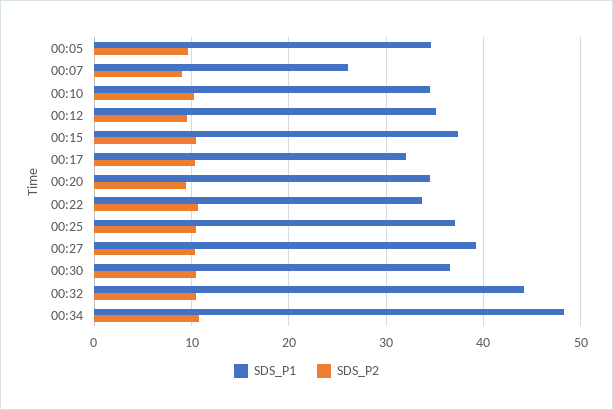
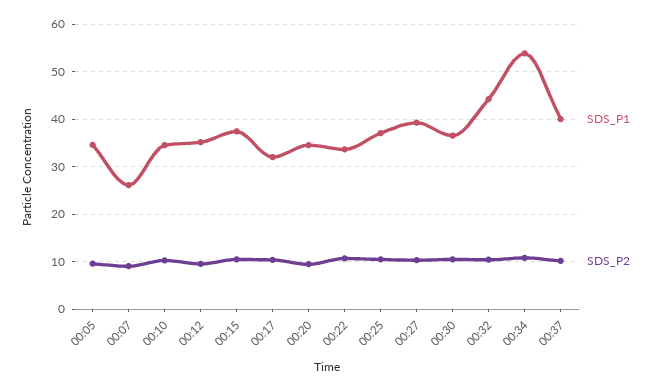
SDS_P1, 00:34: 48 -> 54
SDS_P1, 00:37: none -> 40
SDS_P2, 00:37: none -> 10

